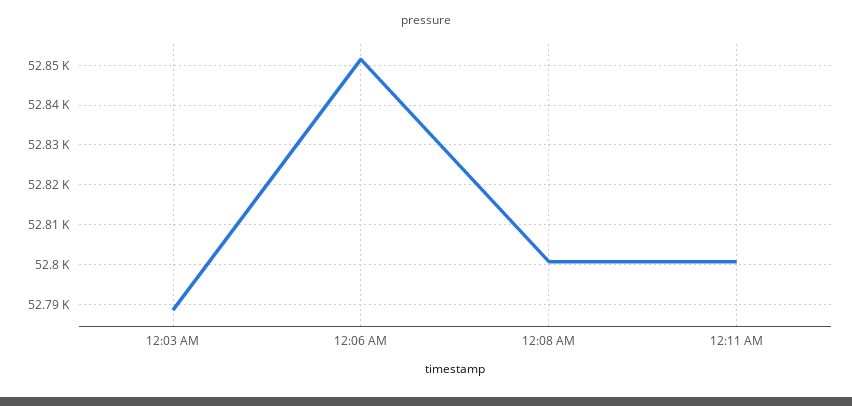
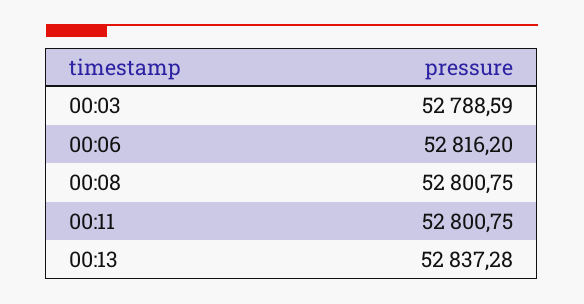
12:06 AM: 52852 -> 52816.2
00:13: none -> 52837.28

